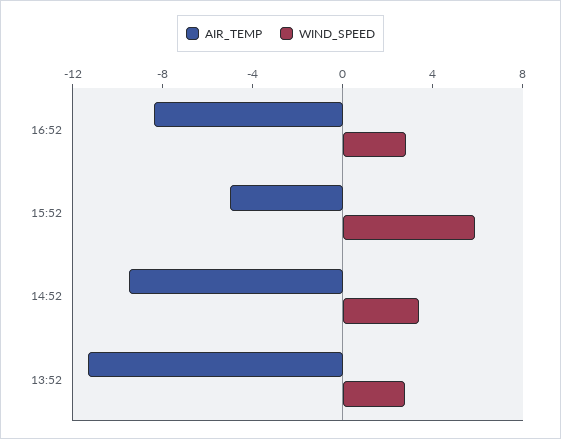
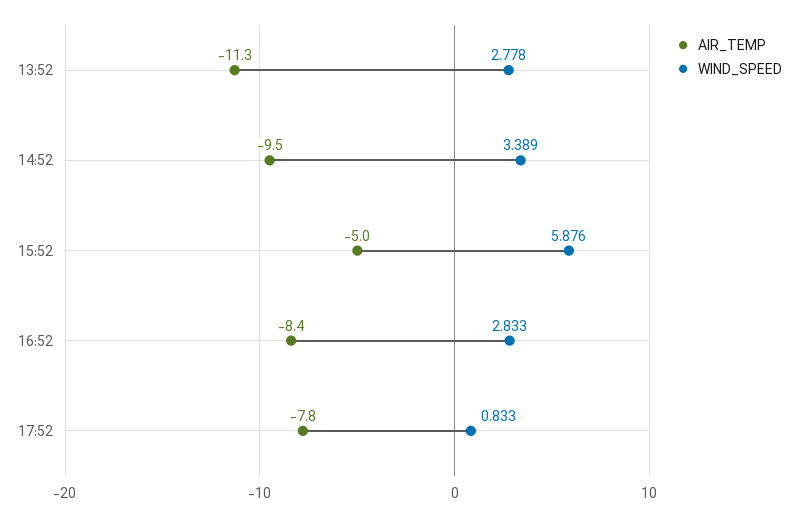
AIR_TEMP, 17:52: none -> -7.8
WIND_SPEED, 17:52: none -> 0.833

